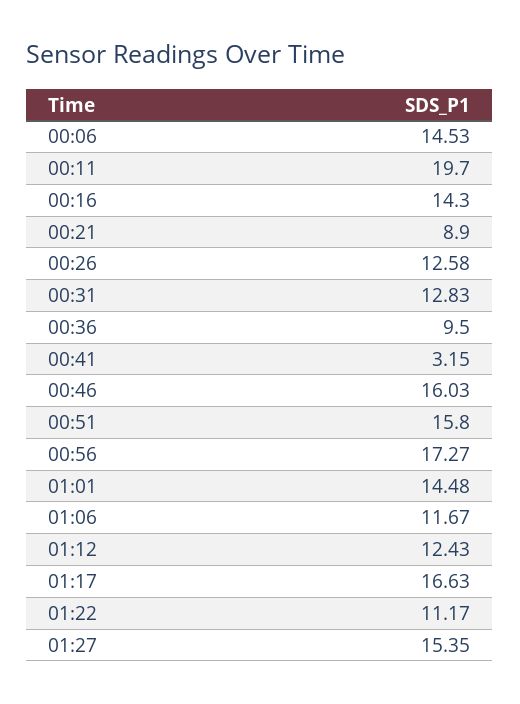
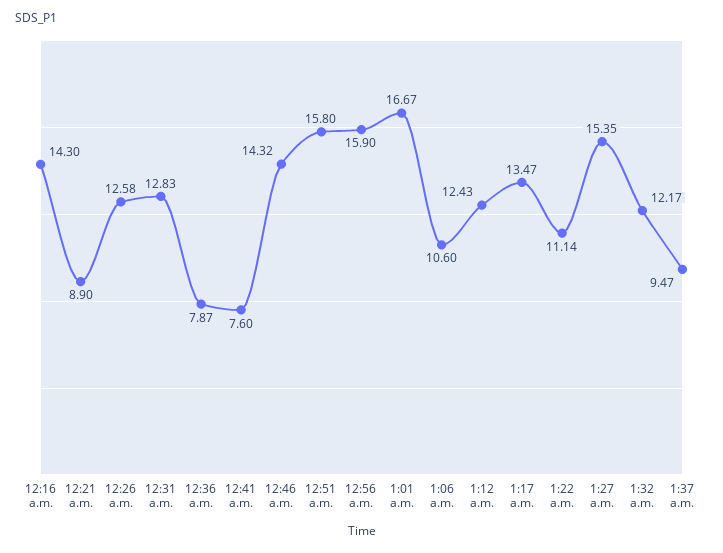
00:06: 14.53 -> none
00:11: 19.7 -> none
00:36: 9.5 -> 7.87
00:41: 3.15 -> 7.6
00:46: 16.03 -> 14.32
00:56: 17.27 -> 15.9
01:01: 14.48 -> 16.67
01:06: 11.67 -> 10.6
01:17: 16.63 -> 13.47
01:22: 11.17 -> 11.14
1:32 a.m.: none -> 12.17
1:37 a.m.: none -> 9.47

